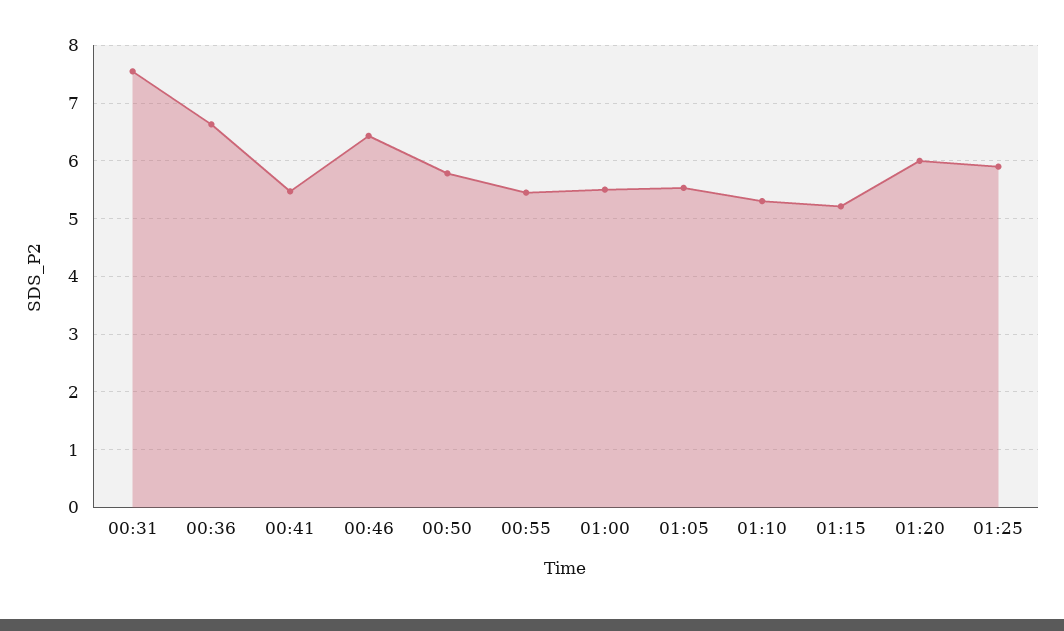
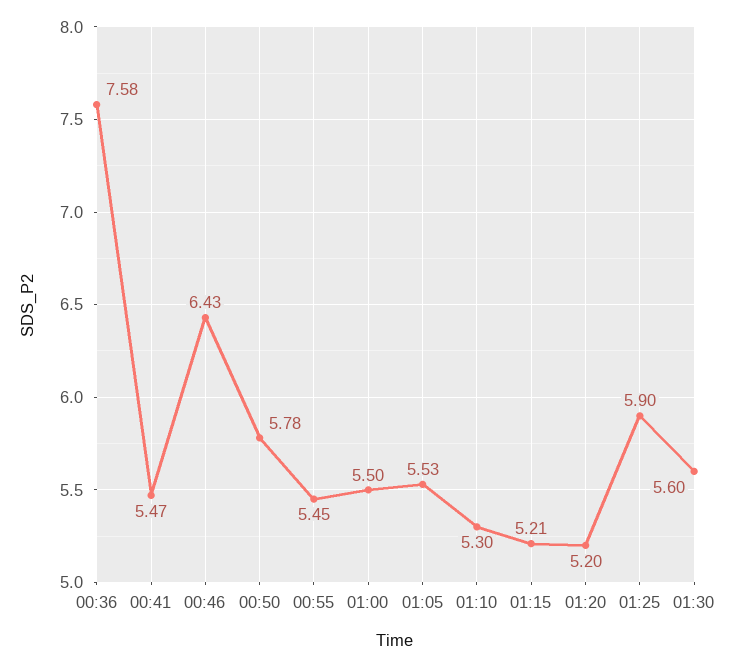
00:31: 7.6 -> none
00:36: 6.6 -> 7.58
01:20: 6 -> 5.2
01:30: none -> 5.6

